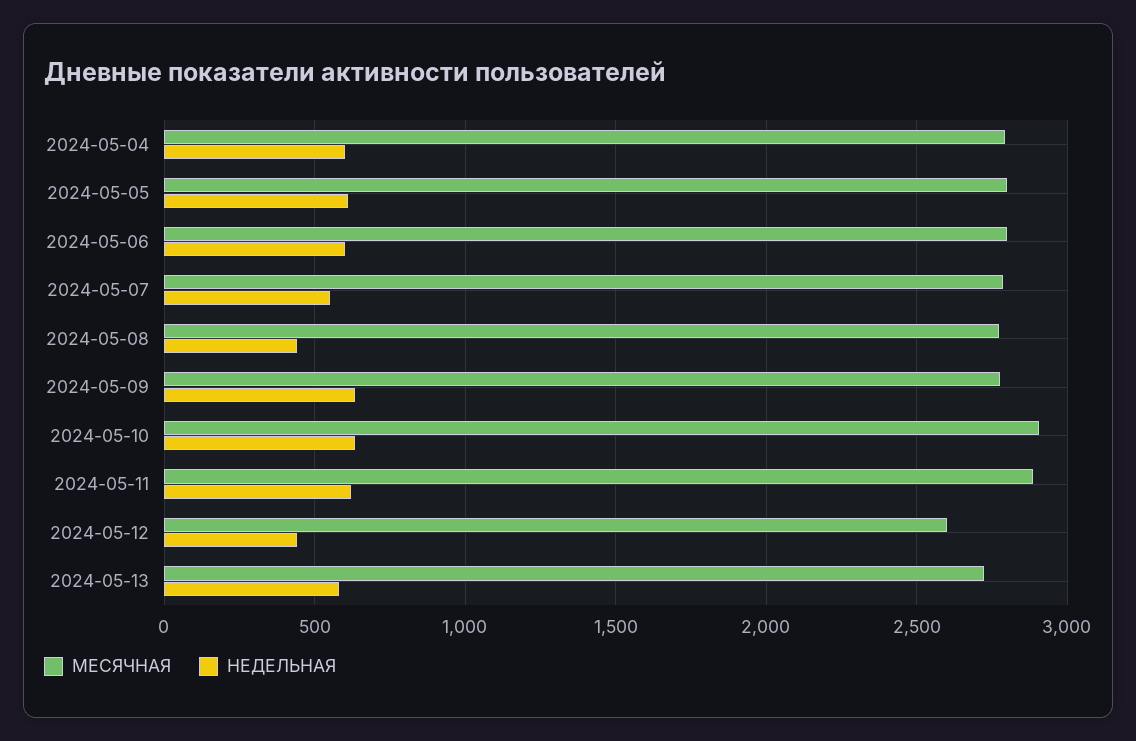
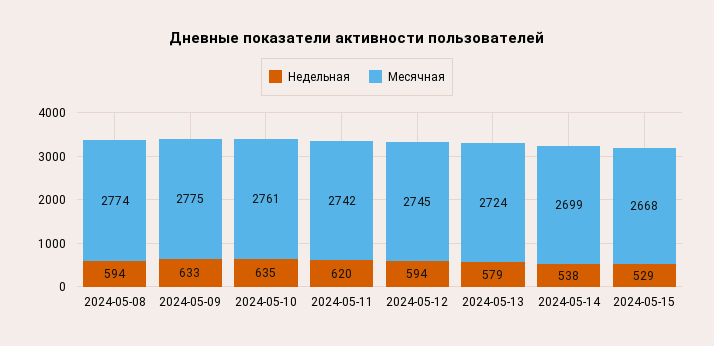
МЕСЯЧНАЯ, 2024-05-04: 2800 -> none
НЕДЕЛЬНАЯ, 2024-05-04: 600 -> none
МЕСЯЧНАЯ, 2024-05-05: 2800 -> none
НЕДЕЛЬНАЯ, 2024-05-05: 600 -> none
МЕСЯЧНАЯ, 2024-05-06: 2800 -> none
НЕДЕЛЬНАЯ, 2024-05-06: 600 -> none
МЕСЯЧНАЯ, 2024-05-07: 2800 -> none
НЕДЕЛЬНАЯ, 2024-05-07: 550 -> none
НЕДЕЛЬНАЯ, 2024-05-08: 450 -> 594
МЕСЯЧНАЯ, 2024-05-10: 2900 -> 2761
МЕСЯЧНАЯ, 2024-05-11: 2900 -> 2742
МЕСЯЧНАЯ, 2024-05-12: 2600 -> 2745
НЕДЕЛЬНАЯ, 2024-05-12: 450 -> 594
НЕДЕЛЬНАЯ, 2024-05-14: none -> 538
МЕСЯЧНАЯ, 2024-05-14: none -> 2699
НЕДЕЛЬНАЯ, 2024-05-15: none -> 529
МЕСЯЧНАЯ, 2024-05-15: none -> 2668

